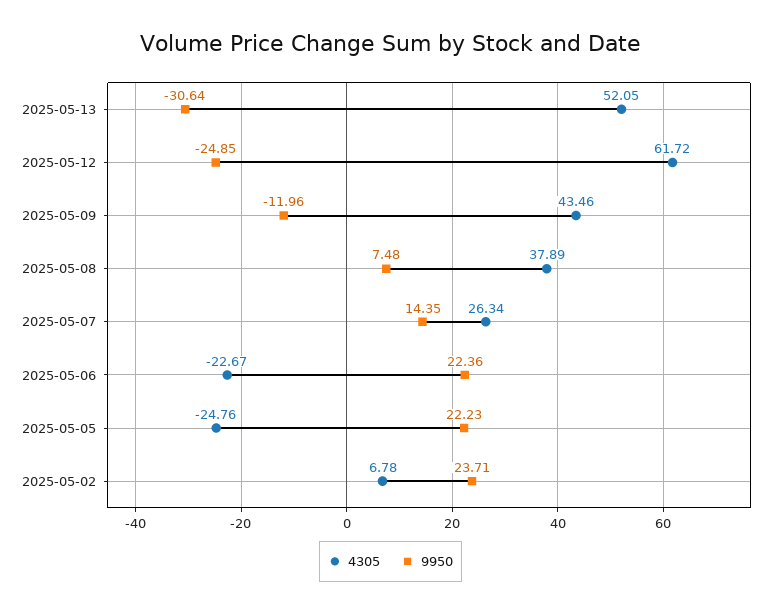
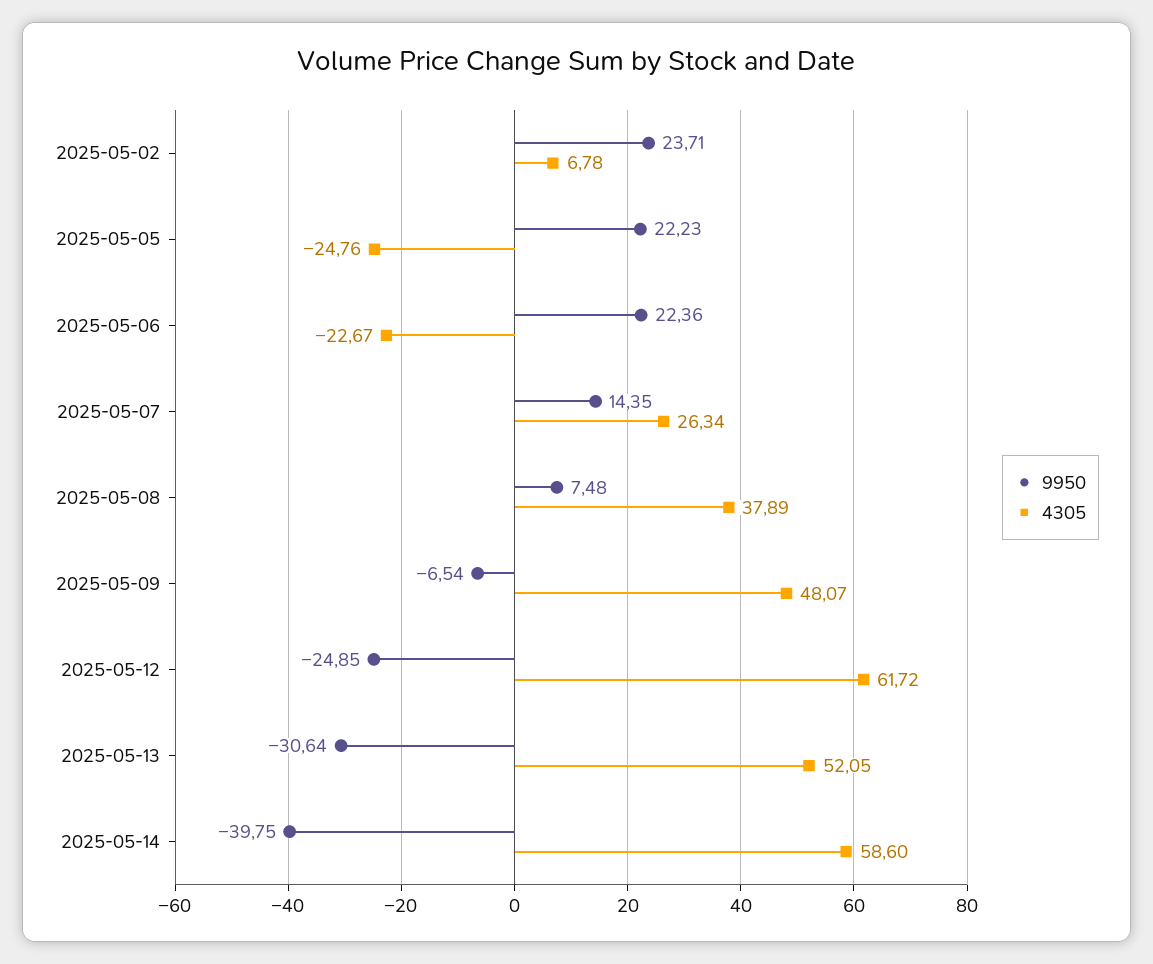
4305, 2025-05-09: 43.46 -> 48.07
9950, 2025-05-09: -11.96 -> -6.54
9950, 2025-05-14: none -> -39.75
4305, 2025-05-14: none -> 58.6

